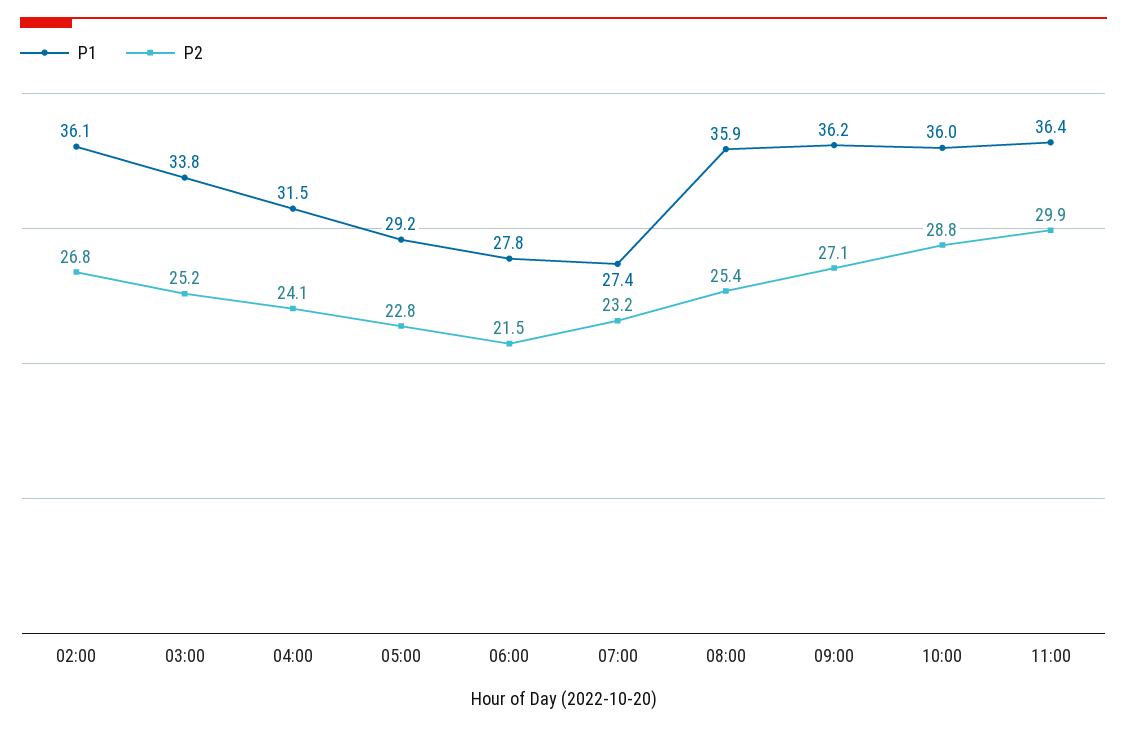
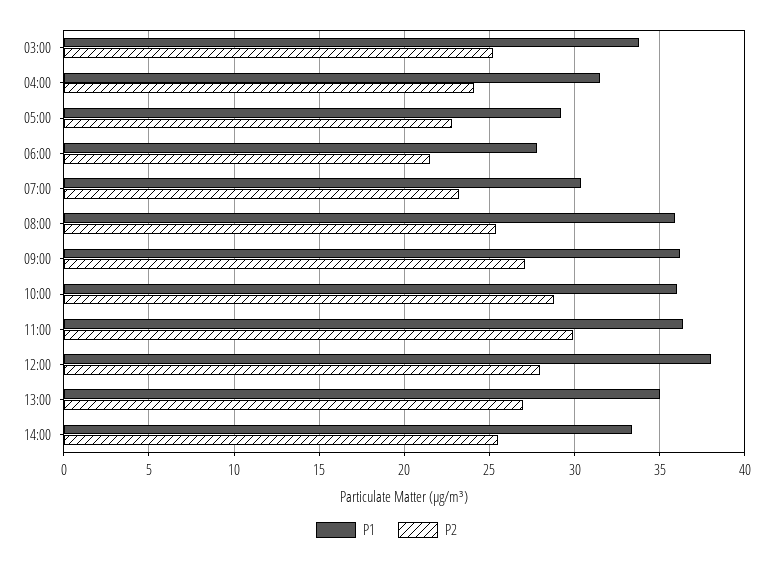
P1, 02:00: 36.1 -> none
P2, 02:00: 26.8 -> none
P1, 07:00: 27.4 -> 30.5
P1, 12:00: none -> 38
P2, 12:00: none -> 28
P1, 13:00: none -> 35
P2, 13:00: none -> 27
P1, 14:00: none -> 33.5
P2, 14:00: none -> 25.5

